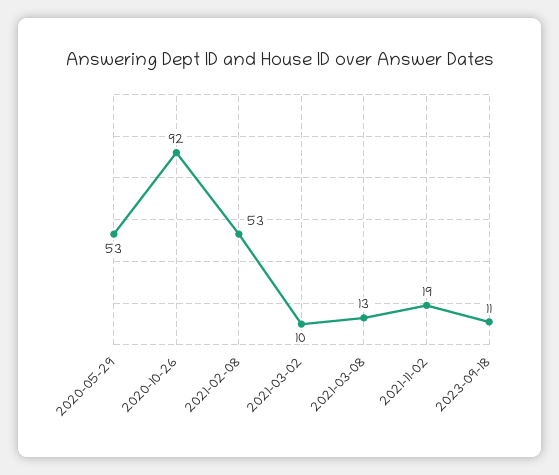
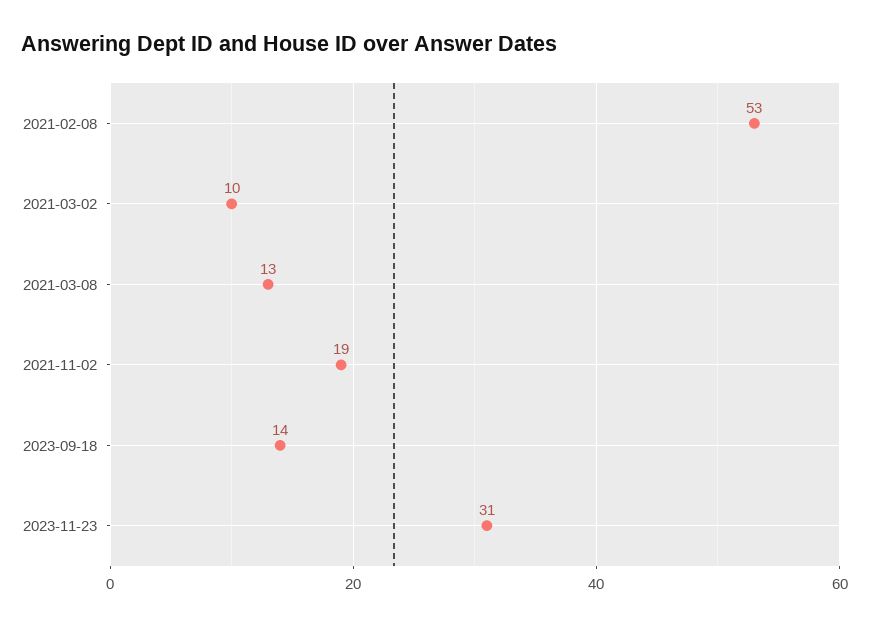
2020-05-29: 53 -> none
2020-10-26: 92 -> none
2023-09-18: 11 -> 14
2023-11-23: none -> 31

